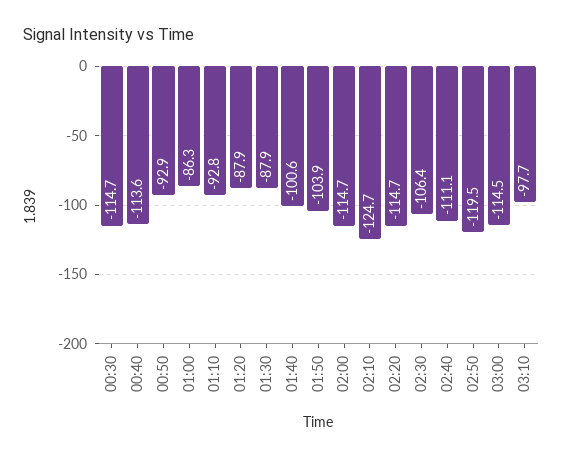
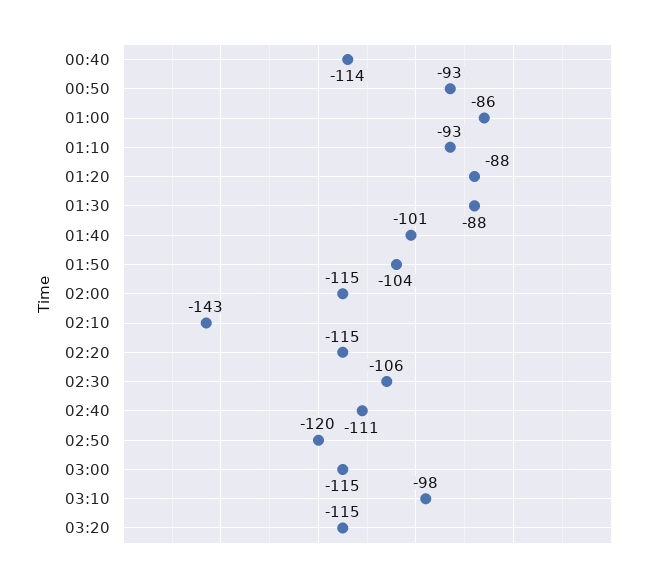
00:30: -114.7 -> none
02:10: -124.7 -> -143
03:20: none -> -115

